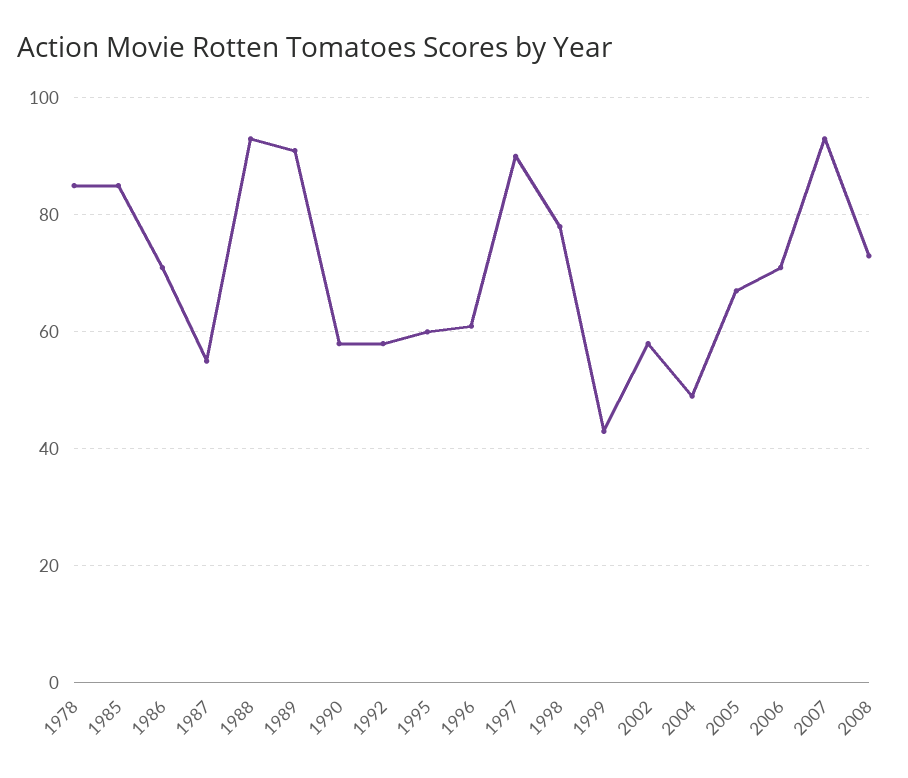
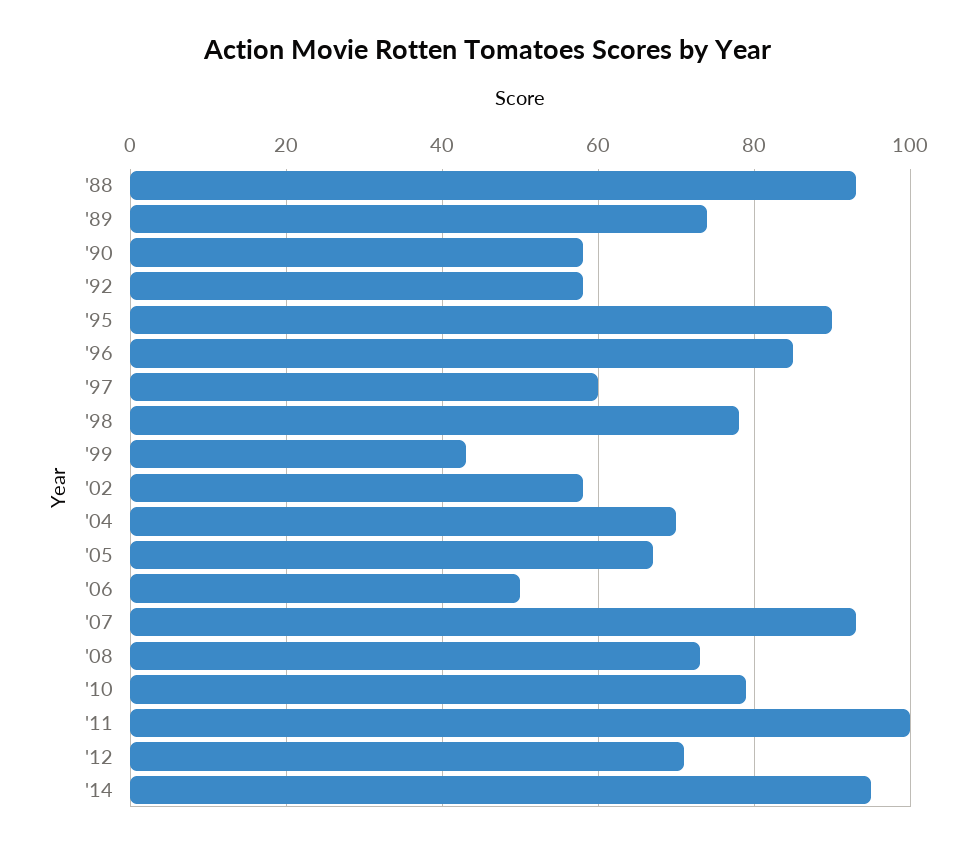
1978: 85 -> none
1985: 85 -> none
1986: 70 -> none
1987: 55 -> none
1989: 90 -> 75
1995: 60 -> 90
1996: 60 -> 85
1997: 90 -> 60
2004: 50 -> 70
2006: 70 -> 50
'10: none -> 80
'11: none -> 100
'12: none -> 70
'14: none -> 95

